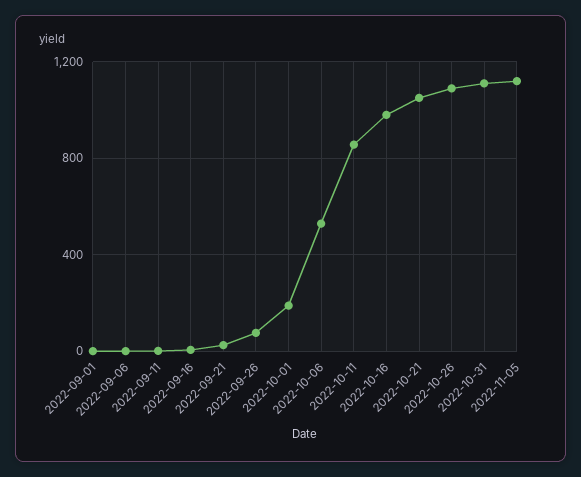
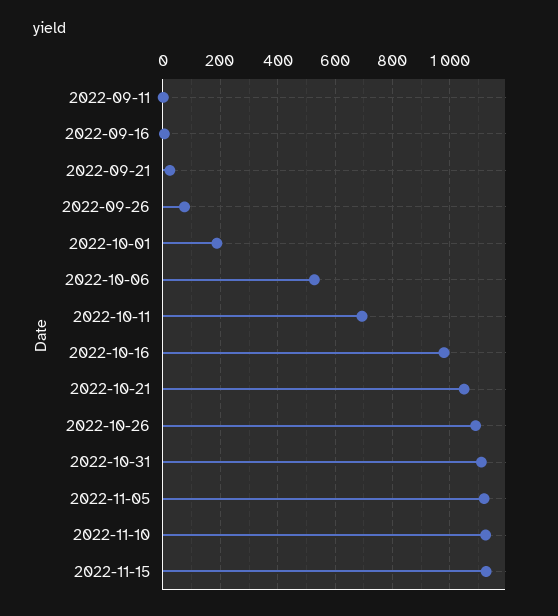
2022-09-01: 0 -> none
2022-09-06: 0 -> none
2022-10-11: 850 -> 700
2022-11-10: none -> 1125
2022-11-15: none -> 1125

